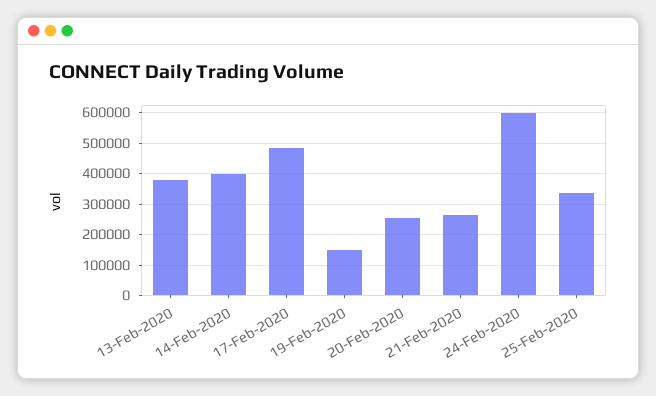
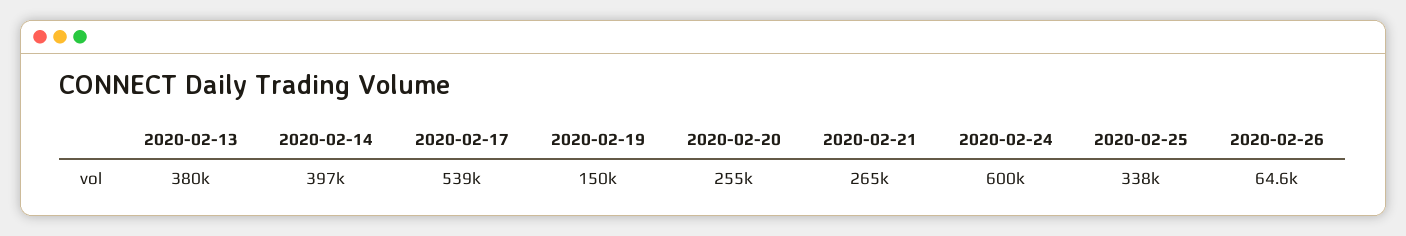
17-Feb-2020: 480000 -> 539000
2020-02-26: none -> 64600

